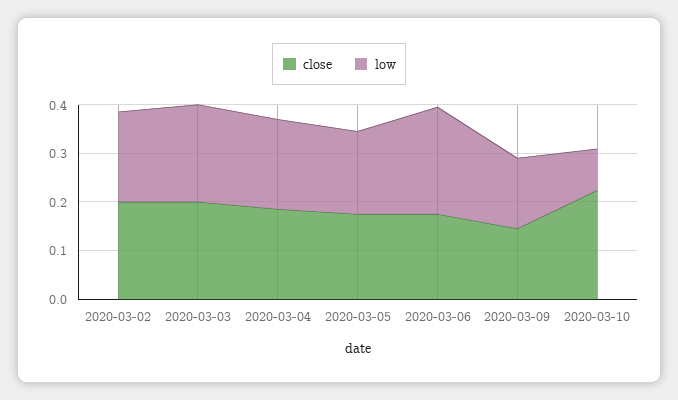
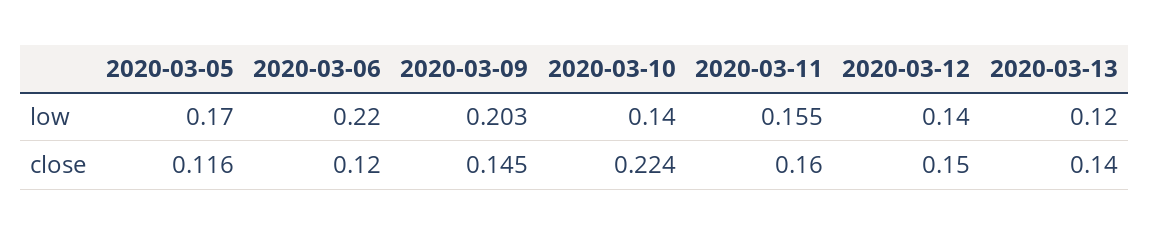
close, 2020-03-02: 0.2 -> none
low, 2020-03-02: 0.18 -> none
close, 2020-03-03: 0.2 -> none
low, 2020-03-03: 0.2 -> none
close, 2020-03-04: 0.18 -> none
low, 2020-03-04: 0.18 -> none
close, 2020-03-05: 0.18 -> 0.116
close, 2020-03-06: 0.18 -> 0.12
low, 2020-03-09: 0.14 -> 0.203
low, 2020-03-10: 0.08 -> 0.14
low, 2020-03-11: none -> 0.155
low, 2020-03-12: none -> 0.14
low, 2020-03-13: none -> 0.12
close, 2020-03-11: none -> 0.16
close, 2020-03-12: none -> 0.15
close, 2020-03-13: none -> 0.14

